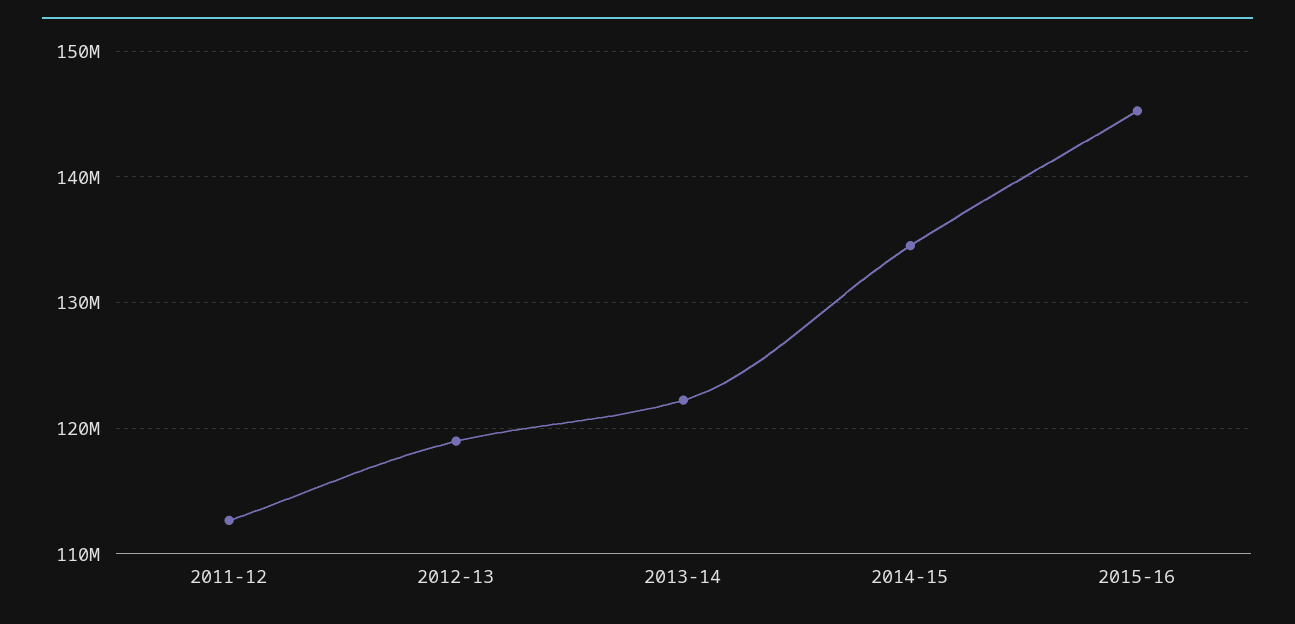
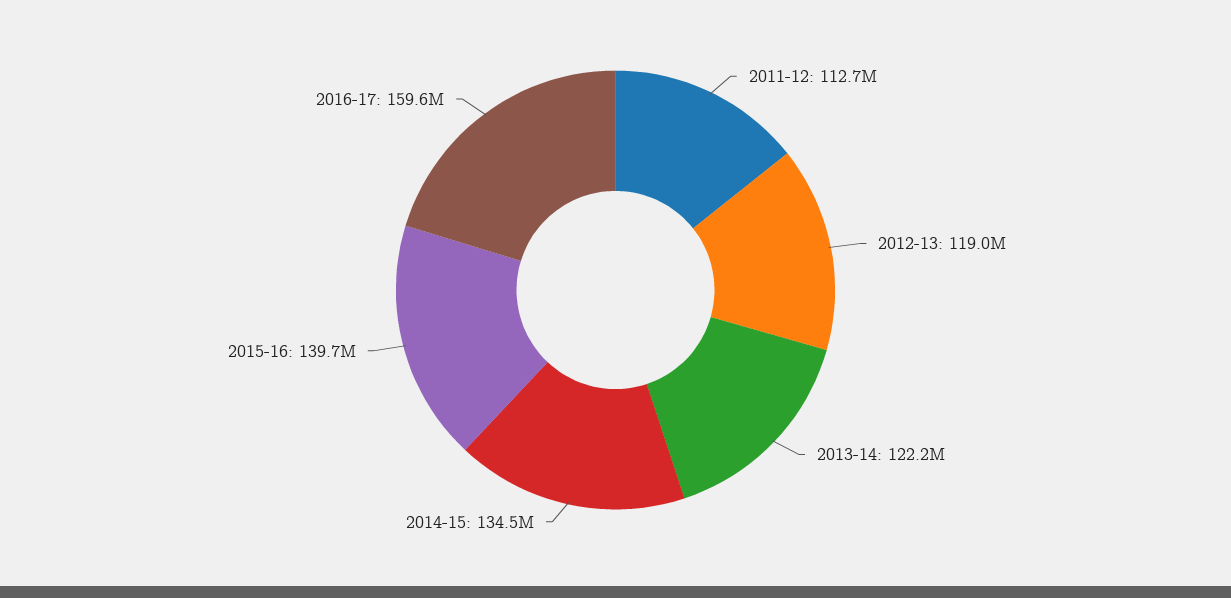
2015-16: 145000000 -> 139700000
2016-17: none -> 159600000

